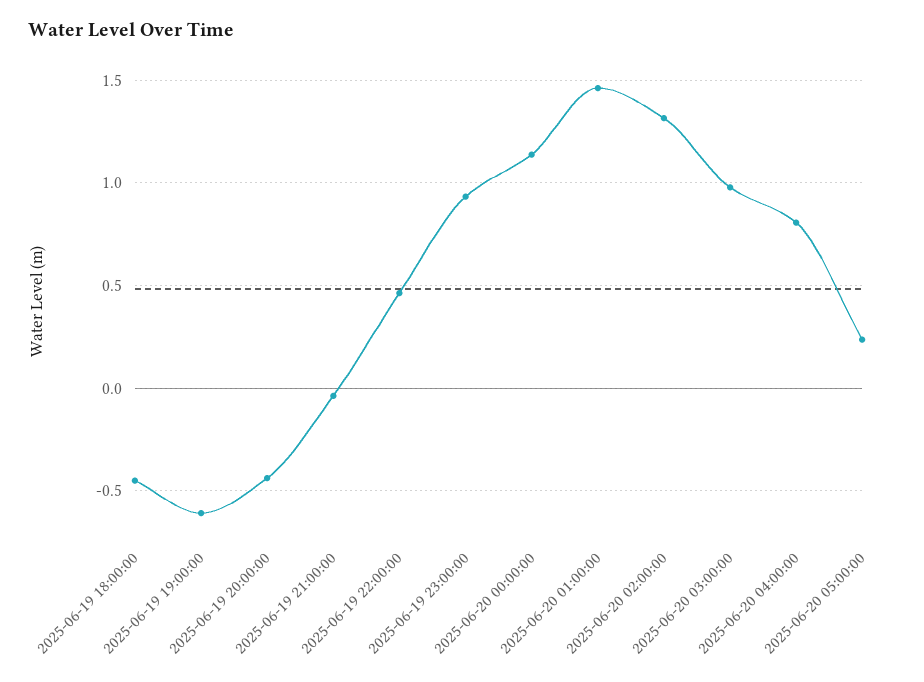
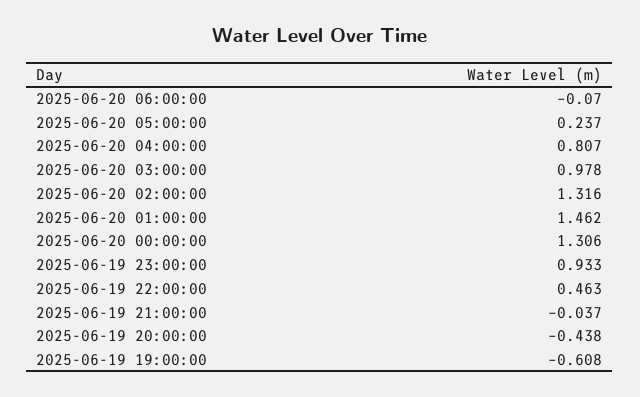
2025-06-19 18:00:00: -0.45 -> none
2025-06-20 00:00:00: 1.15 -> 1.306
2025-06-20 06:00:00: none -> -0.07

